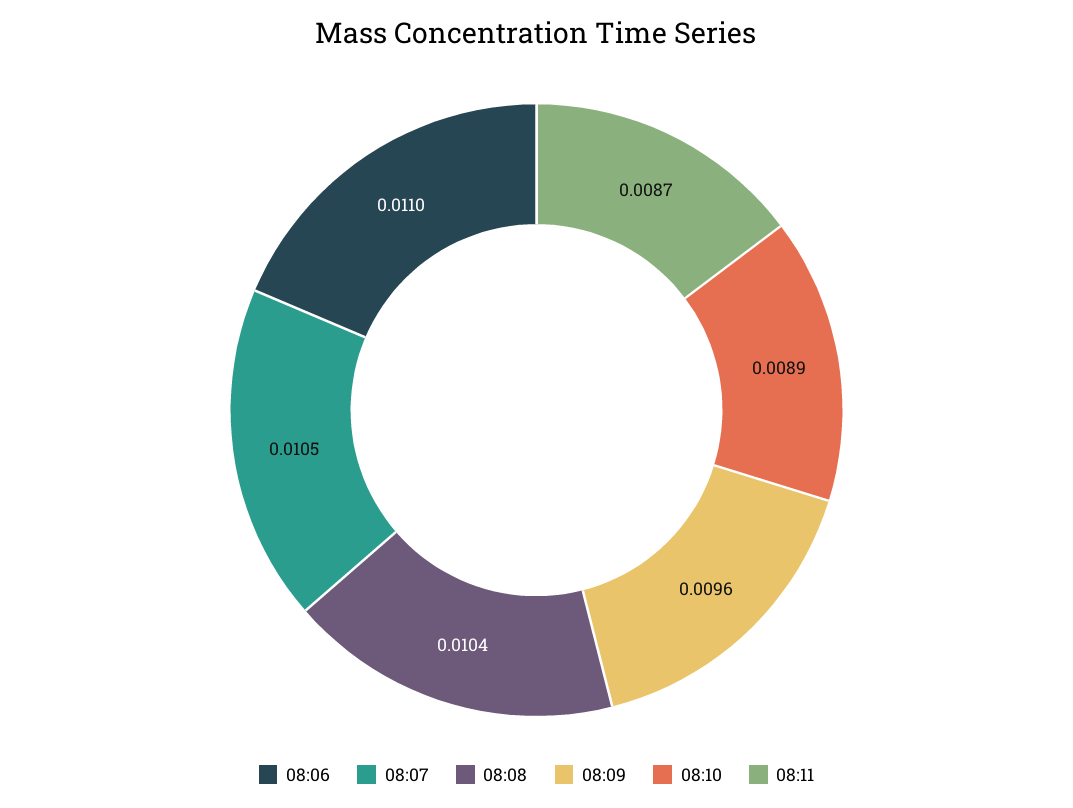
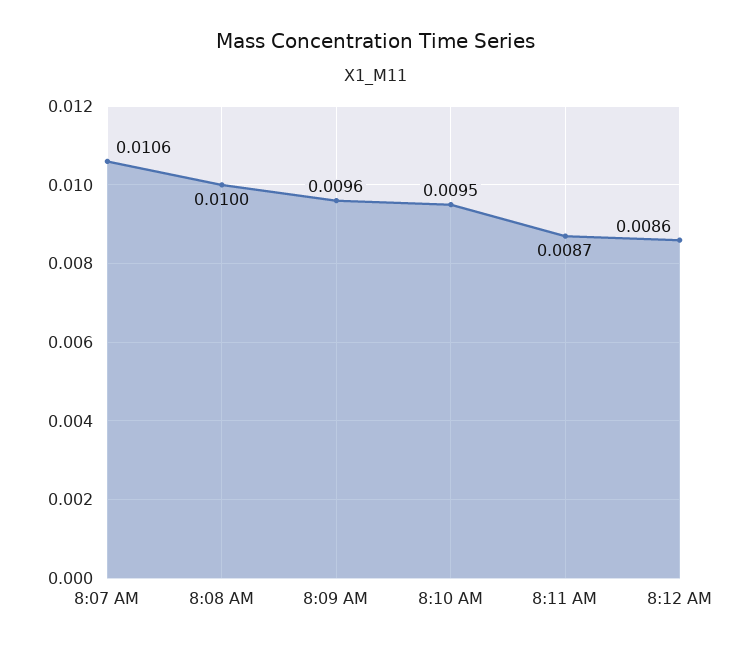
08:06: 0.011 -> none
08:07: 0.0105 -> 0.0106
08:08: 0.0104 -> 0.01
08:10: 0.0089 -> 0.0095
8:12 AM: none -> 0.0086

